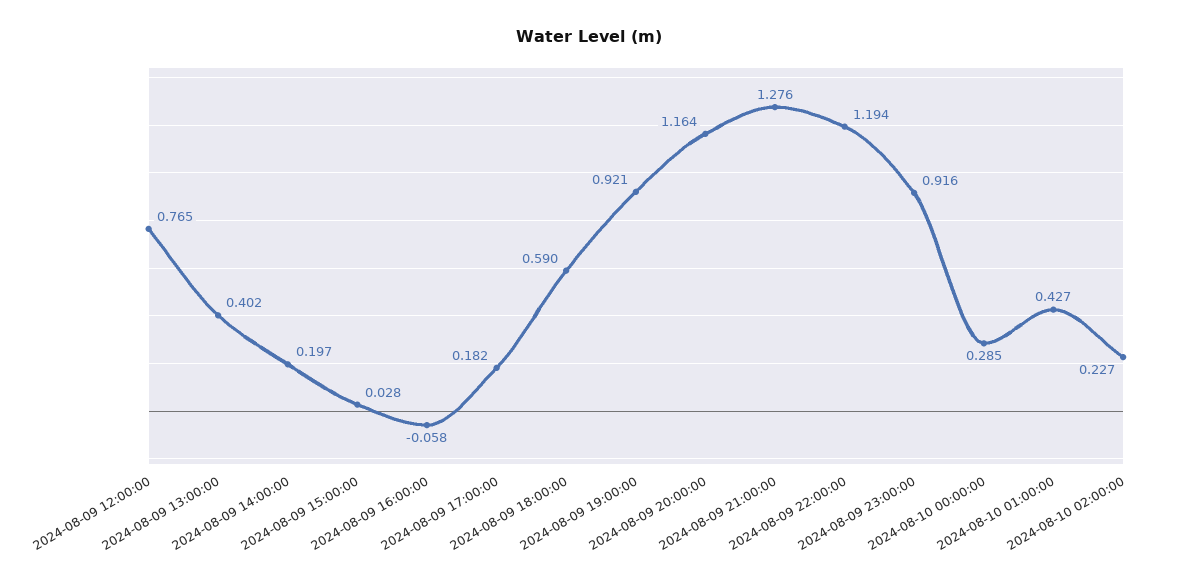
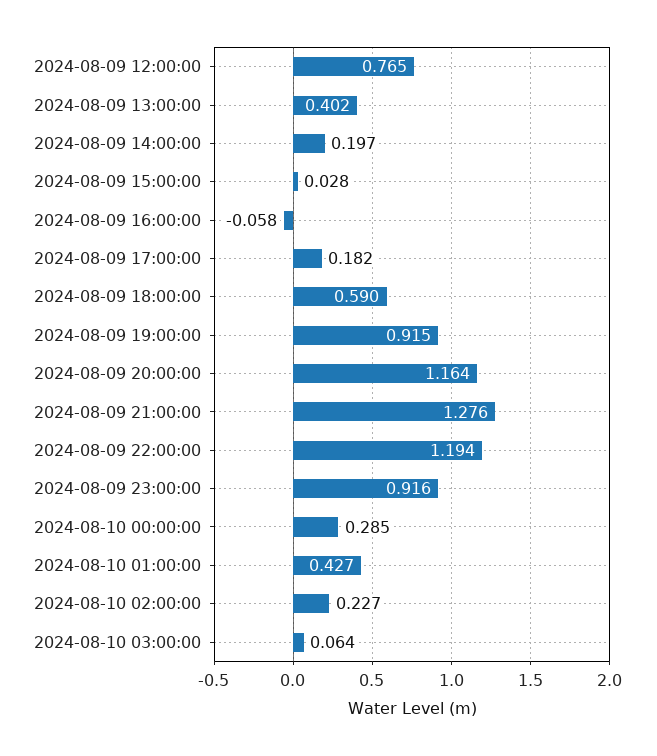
2024-08-09 19:00:00: 0.921 -> 0.915
2024-08-10 03:00:00: none -> 0.064

